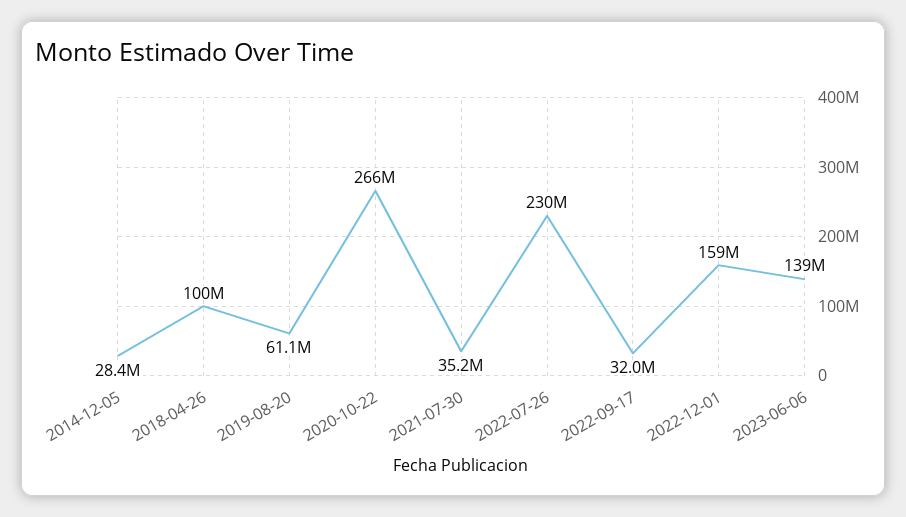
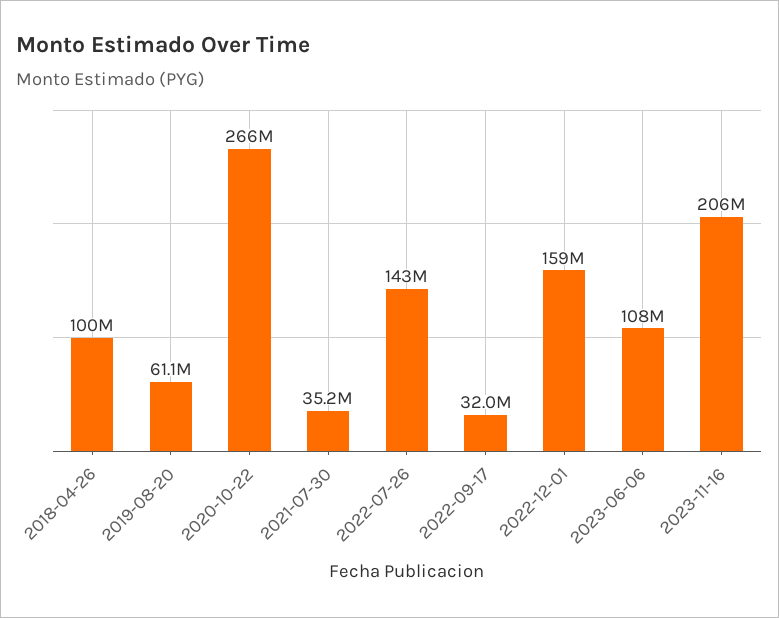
2014-12-05: 28400000 -> none
2022-07-26: 230000000 -> 143000000
2023-06-06: 139000000 -> 108000000
2023-11-16: none -> 206000000

